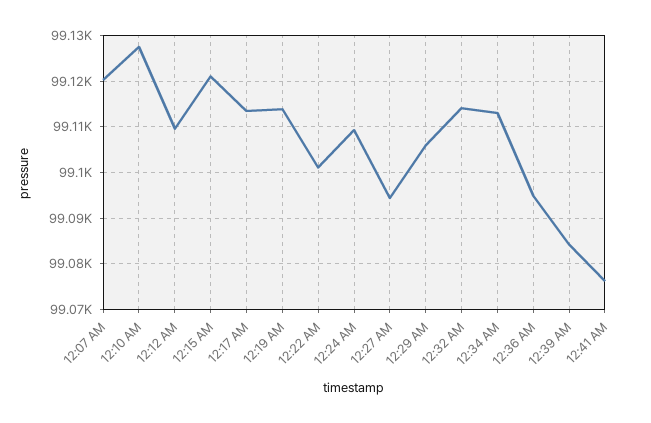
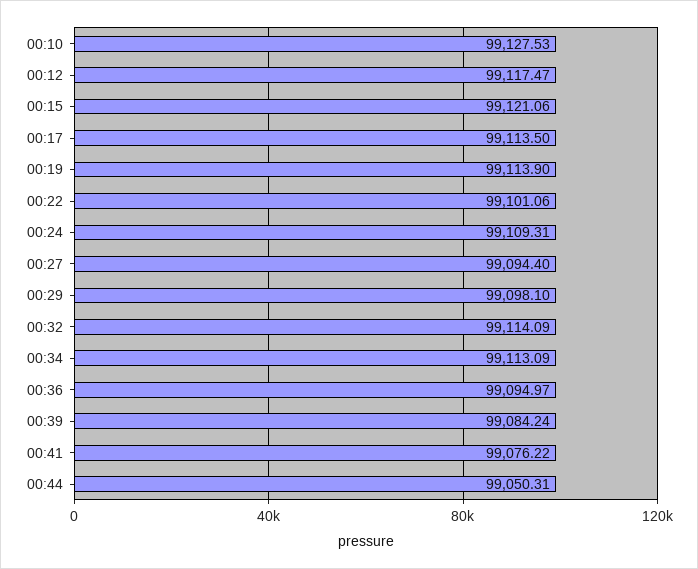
12:07 AM: 99120 -> none
12:12 AM: 99110 -> 99117.47
12:29 AM: 99106 -> 99098.1
00:44: none -> 99050.31

